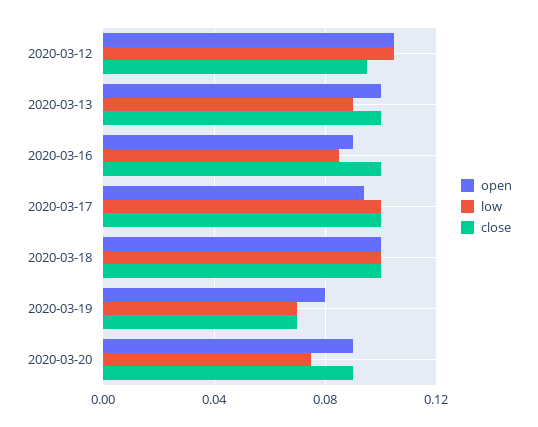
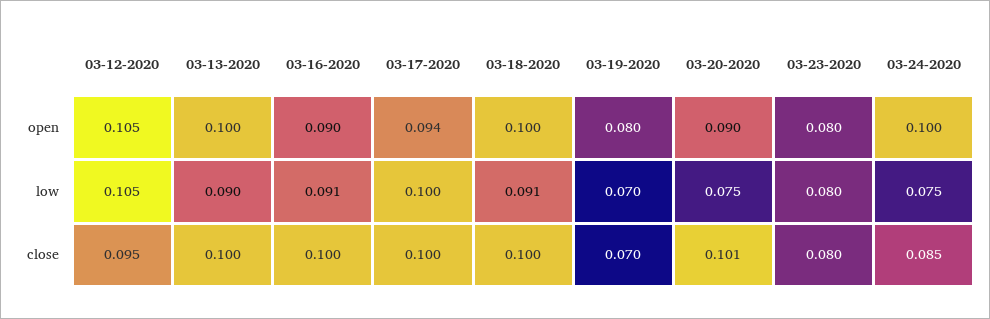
low, 2020-03-16: 0.085 -> 0.091
low, 2020-03-18: 0.1 -> 0.091
close, 2020-03-20: 0.09 -> 0.101
open, 03-23-2020: none -> 0.08
open, 03-24-2020: none -> 0.1
low, 03-23-2020: none -> 0.08
low, 03-24-2020: none -> 0.075
close, 03-23-2020: none -> 0.08
close, 03-24-2020: none -> 0.085

